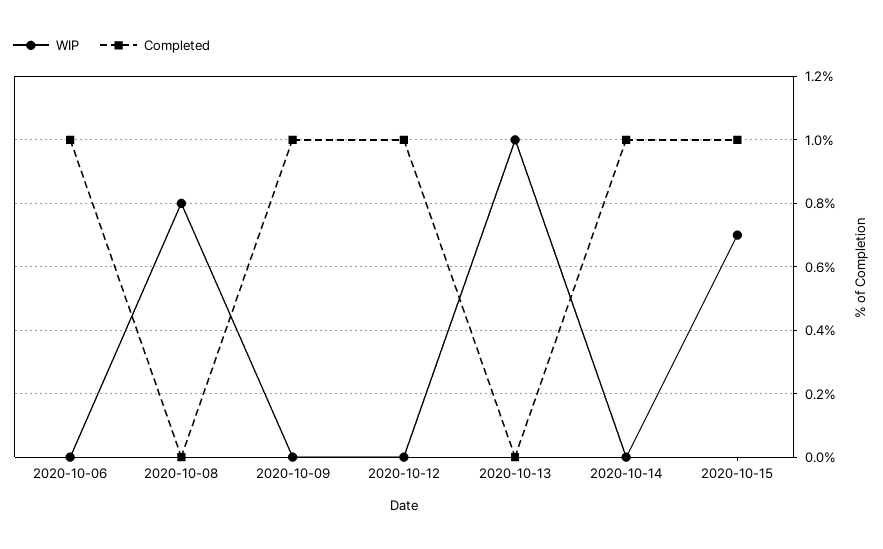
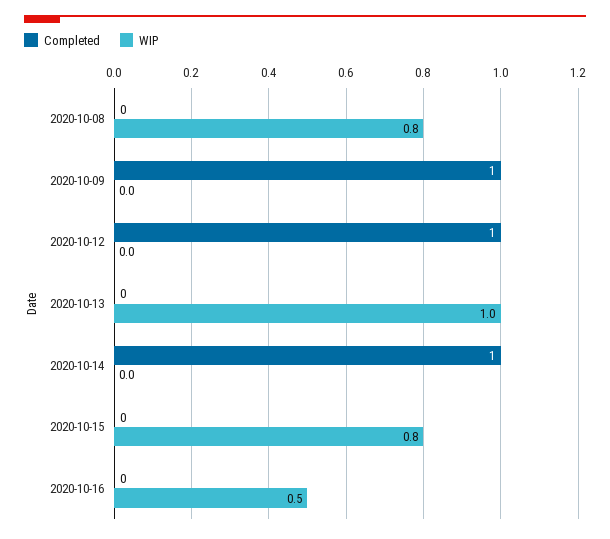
WIP, 2020-10-06: 0 -> none
Completed, 2020-10-06: 1 -> none
WIP, 2020-10-15: 0.7 -> 0.8
Completed, 2020-10-15: 1 -> 0
Completed, 2020-10-16: none -> 0
WIP, 2020-10-16: none -> 0.5

